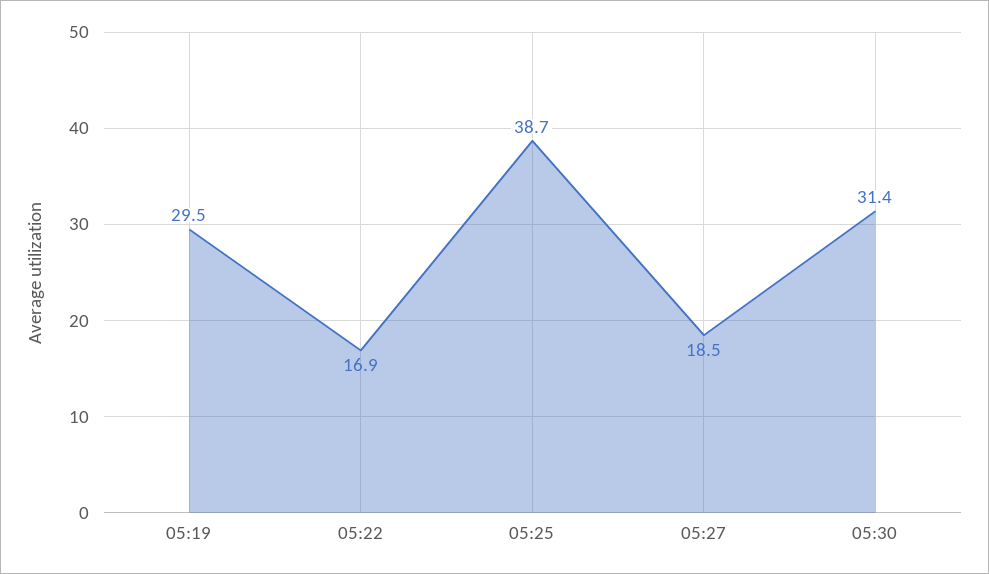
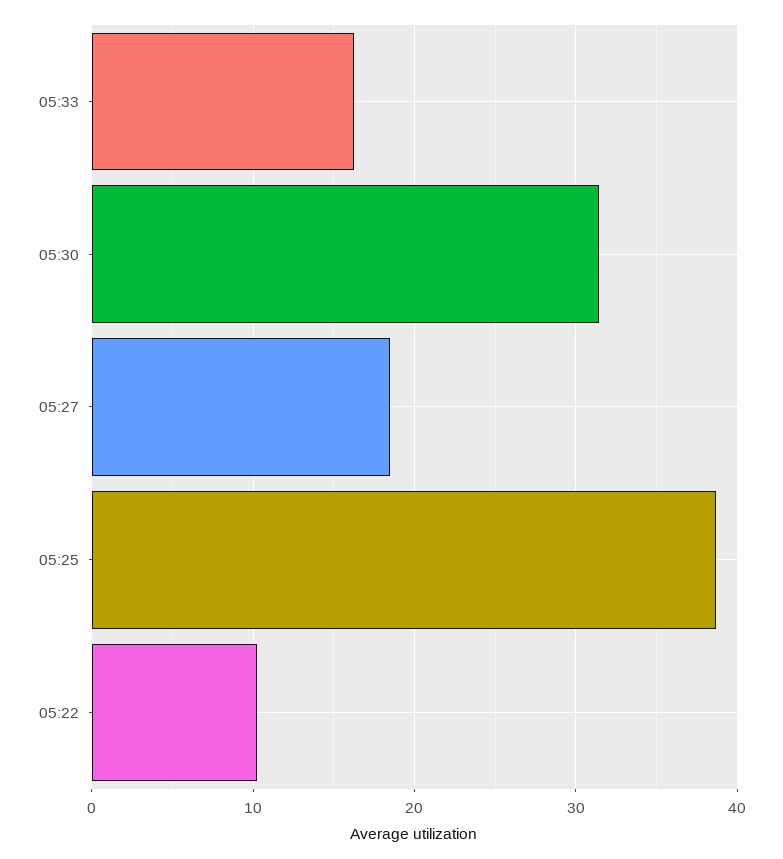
05:19: 29.5 -> none
05:22: 16.9 -> 10
05:33: none -> 16

